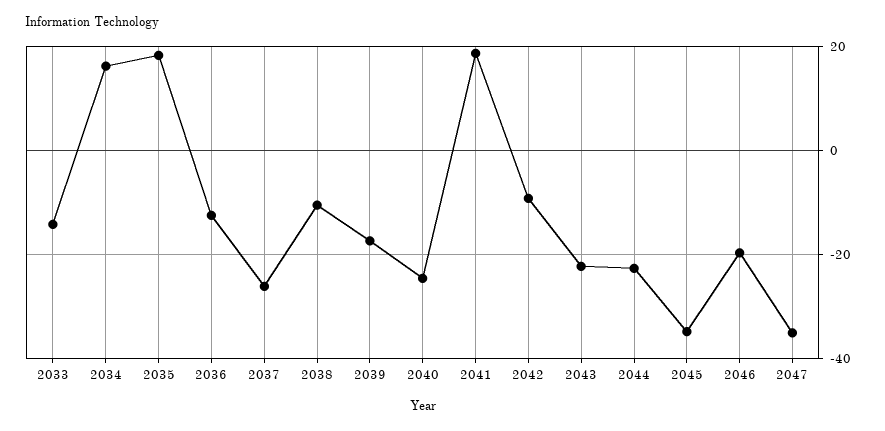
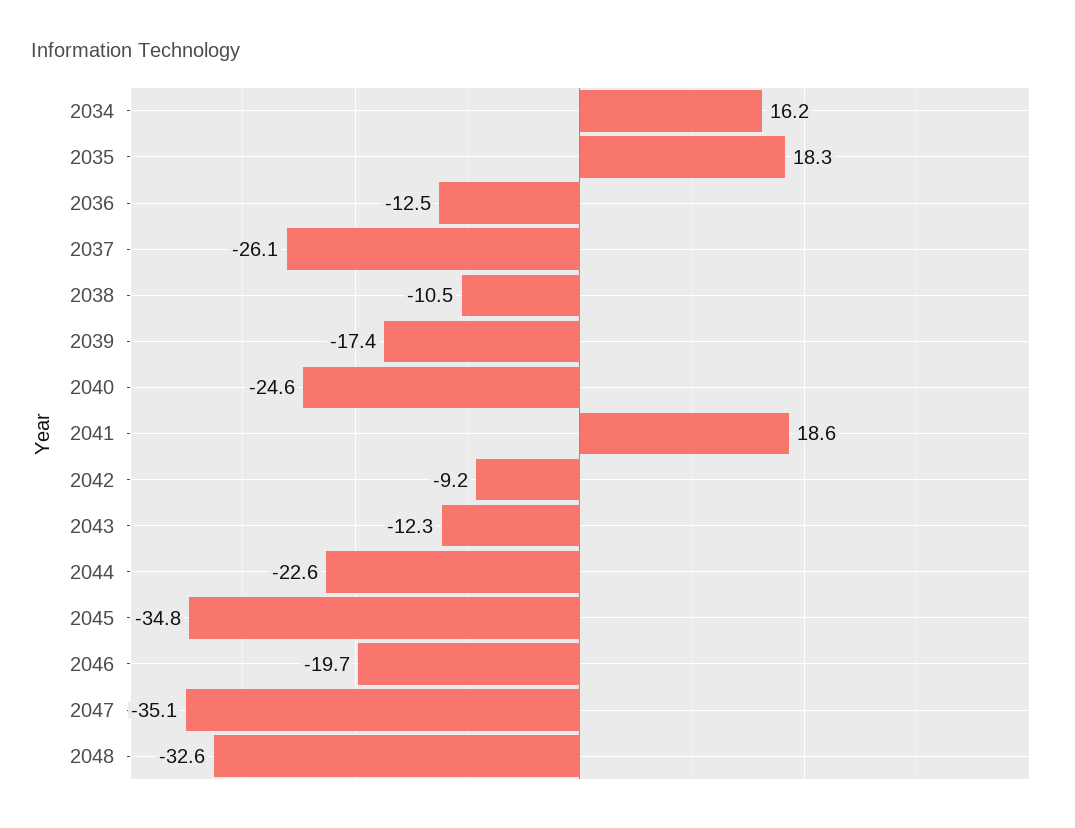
2033: -14 -> none
2043: -22 -> -12.3
2048: none -> -32.6

